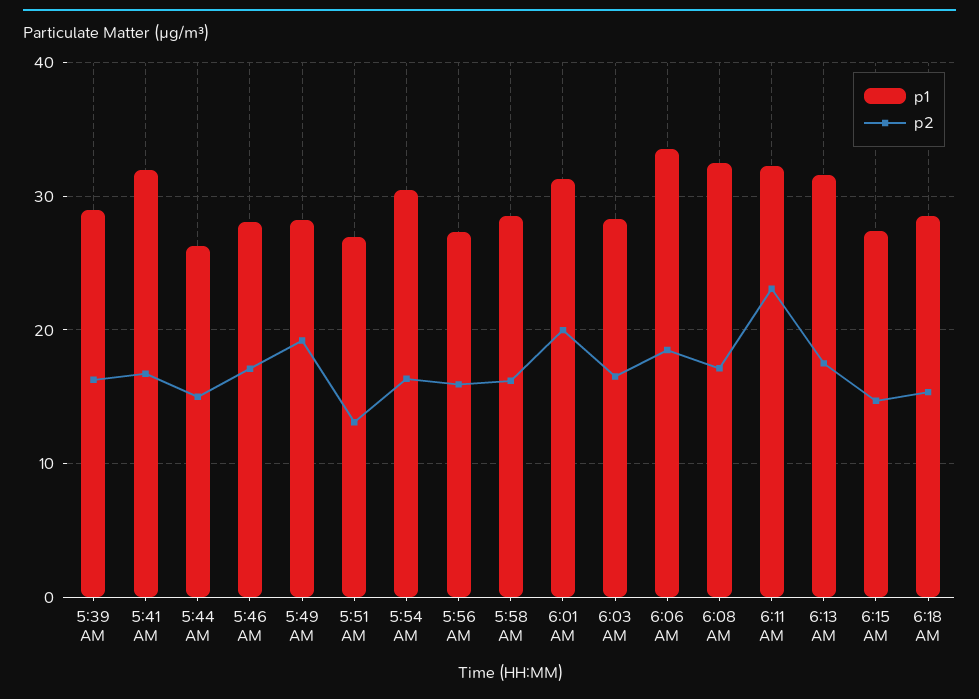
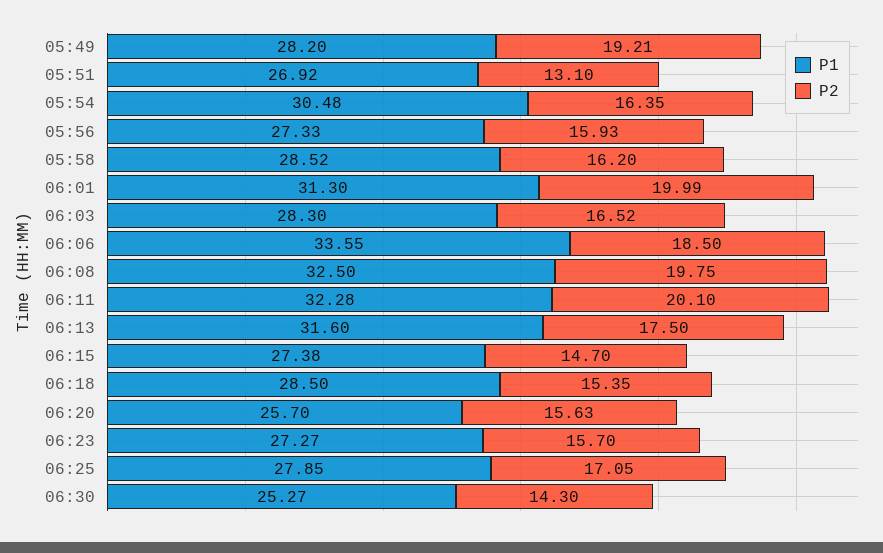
p1, 5:39 AM: 29 -> none
p2, 5:39 AM: 16 -> none
p1, 5:41 AM: 32 -> none
p2, 5:41 AM: 17 -> none
p1, 5:44 AM: 26 -> none
p2, 5:44 AM: 15 -> none
p1, 5:46 AM: 28 -> none
p2, 5:46 AM: 17 -> none
p2, 6:08 AM: 17 -> 19.75
p2, 6:11 AM: 23 -> 20.1
p1, 06:20: none -> 25.7
p2, 06:20: none -> 15.63
p1, 06:23: none -> 27.27
p2, 06:23: none -> 15.7
p1, 06:25: none -> 27.85
p2, 06:25: none -> 17.05
p1, 06:30: none -> 25.27
p2, 06:30: none -> 14.3

